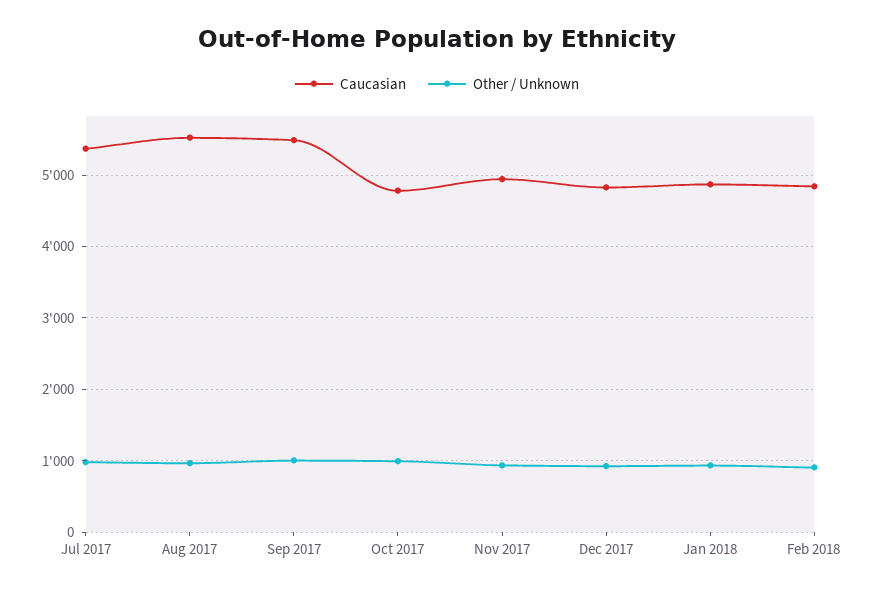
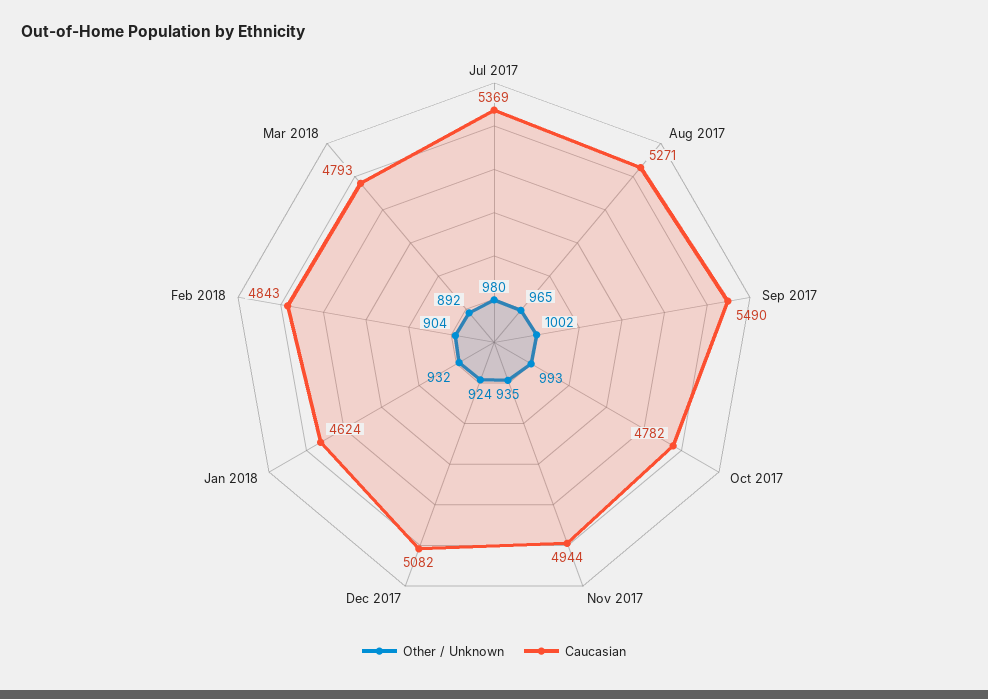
Caucasian, Aug 2017: 5500 -> 5271
Caucasian, Dec 2017: 4800 -> 5082
Caucasian, Jan 2018: 4900 -> 4624
Other / Unknown, Mar 2018: none -> 892
Caucasian, Mar 2018: none -> 4793

